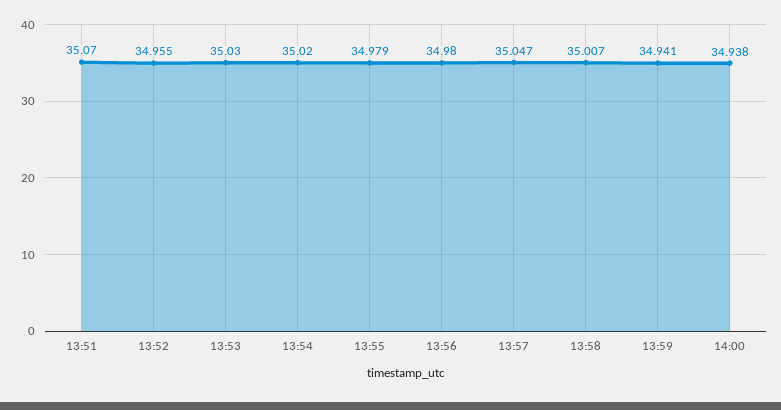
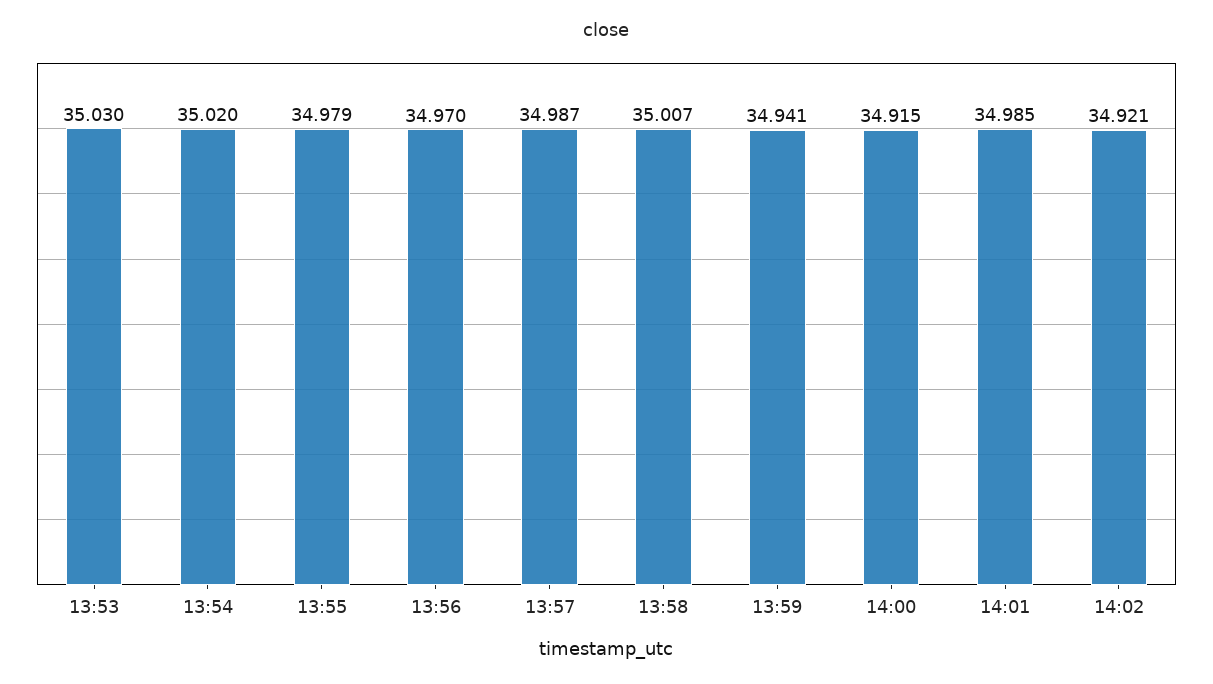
13:51: 35.07 -> none
13:52: 34.955 -> none
13:56: 34.98 -> 34.97
13:57: 35.047 -> 34.987
14:00: 34.938 -> 34.915
14:01: none -> 34.985
14:02: none -> 34.921

